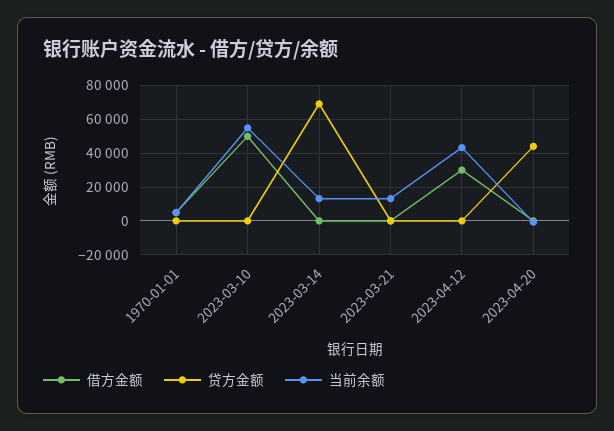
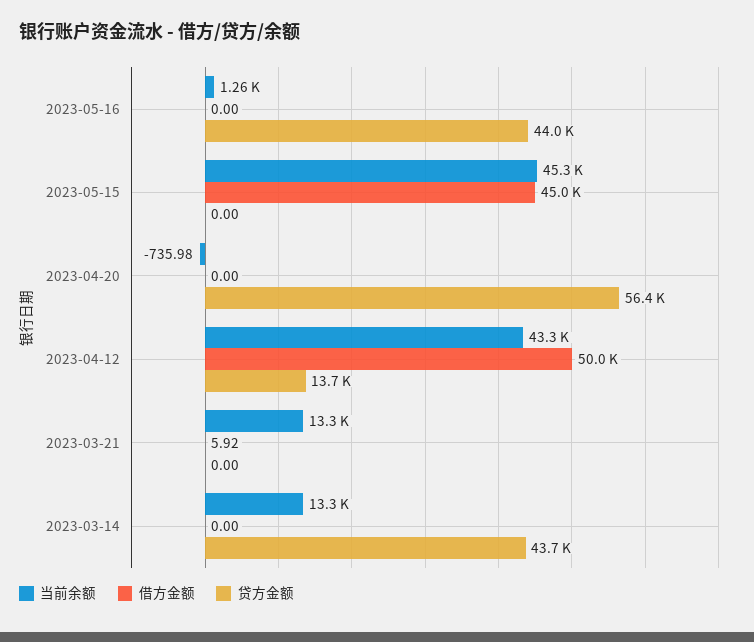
借方金额, 1970-01-01: 5000 -> none
贷方金额, 1970-01-01: 0 -> none
当前余额, 1970-01-01: 5000 -> none
借方金额, 2023-03-10: 50000 -> none
贷方金额, 2023-03-10: 0 -> none
当前余额, 2023-03-10: 55000 -> none
贷方金额, 2023-03-14: 70000 -> 43700
借方金额, 2023-04-12: 30000 -> 50000
贷方金额, 2023-04-12: 0 -> 13700
贷方金额, 2023-04-20: 45000 -> 56400
当前余额, 2023-05-16: none -> 1260
借方金额, 2023-05-16: none -> 0
贷方金额, 2023-05-16: none -> 44000
当前余额, 2023-05-15: none -> 45300
借方金额, 2023-05-15: none -> 45000
贷方金额, 2023-05-15: none -> 0

